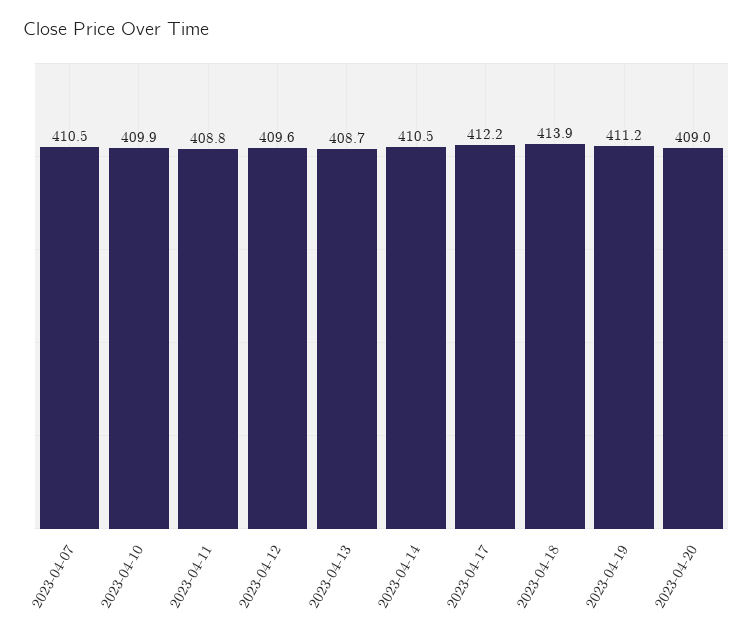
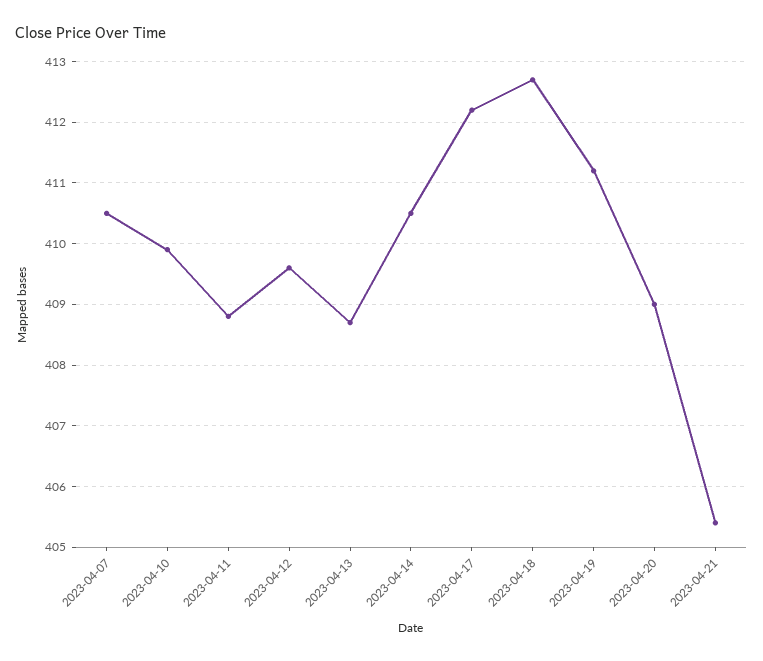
2023-04-18: 413.9 -> 412.7
2023-04-21: none -> 405.4

